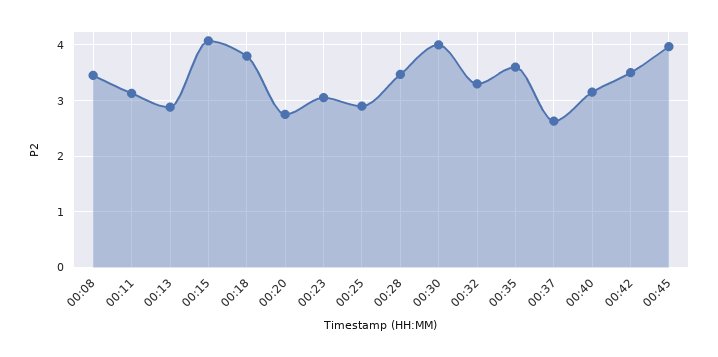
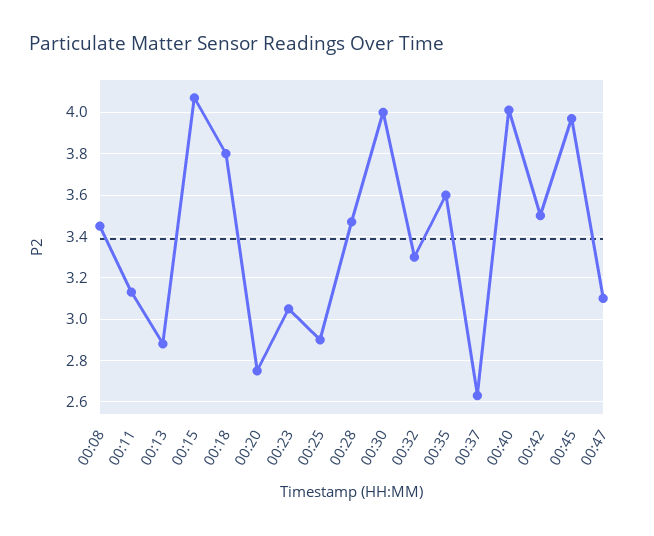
00:40: 3.2 -> 4
00:47: none -> 3.1

